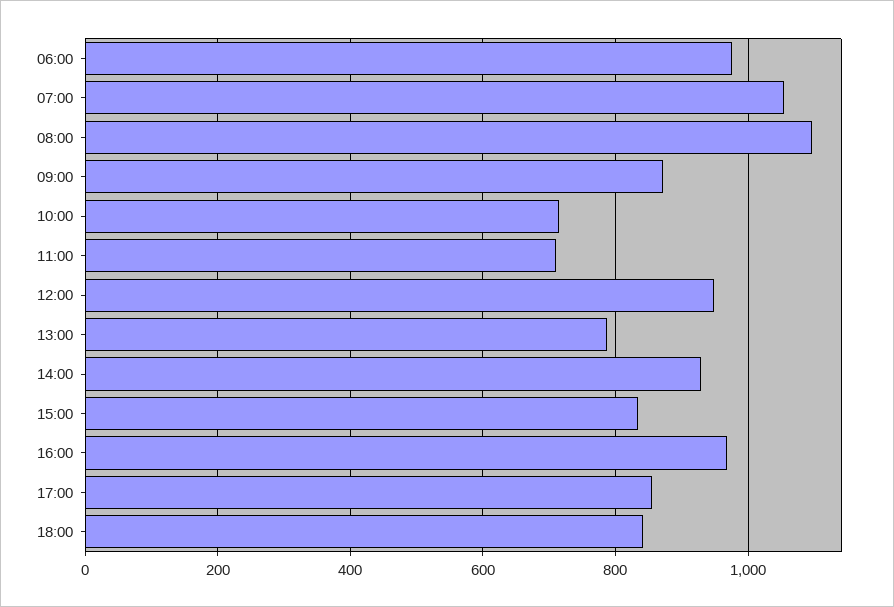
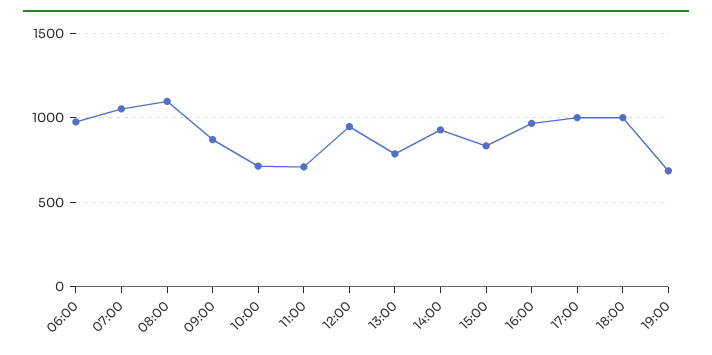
17:00: 860 -> 1000
18:00: 840 -> 1000
19:00: none -> 700

